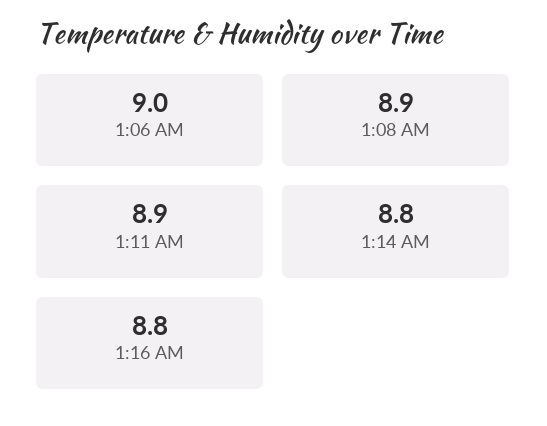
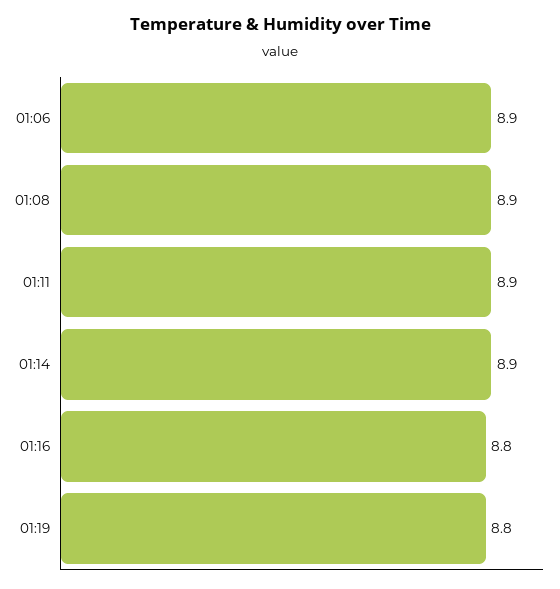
1:06 AM: 9 -> 8.9
1:14 AM: 8.8 -> 8.9
01:19: none -> 8.8

